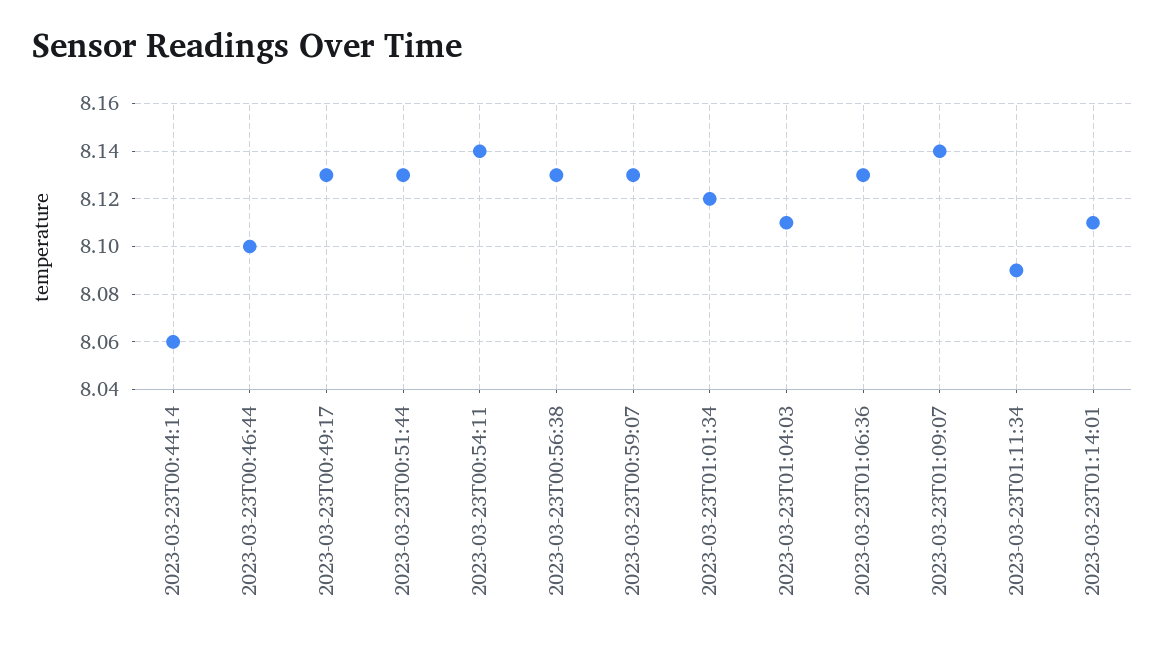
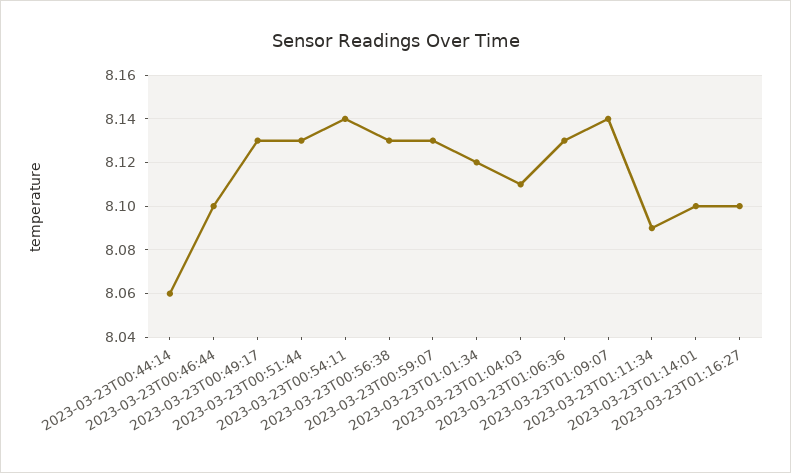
2023-03-23T01:14:01: 8.11 -> 8.1
2023-03-23T01:16:27: none -> 8.1

